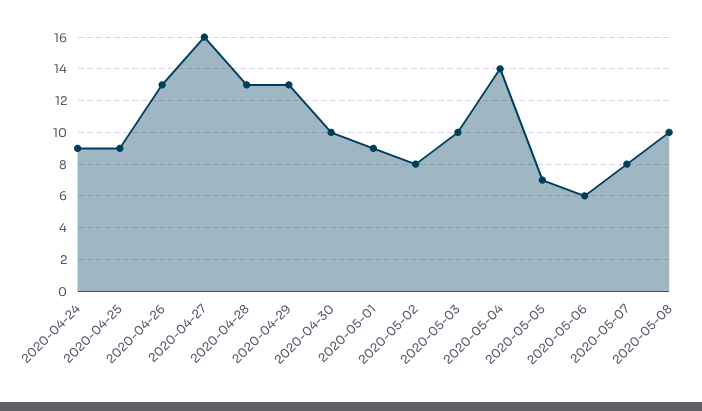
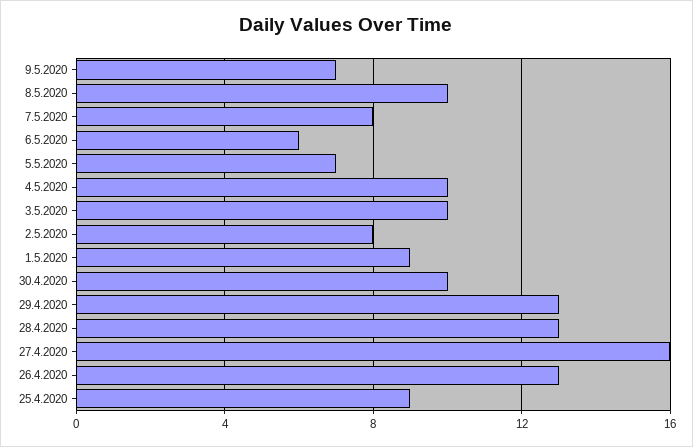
2020-04-24: 9 -> none
2020-05-04: 14 -> 10
9.5.2020: none -> 7

